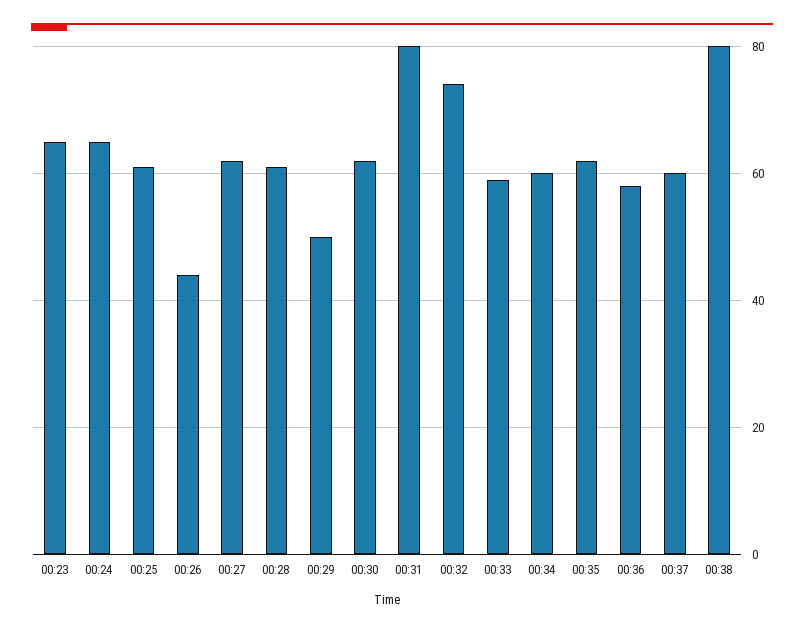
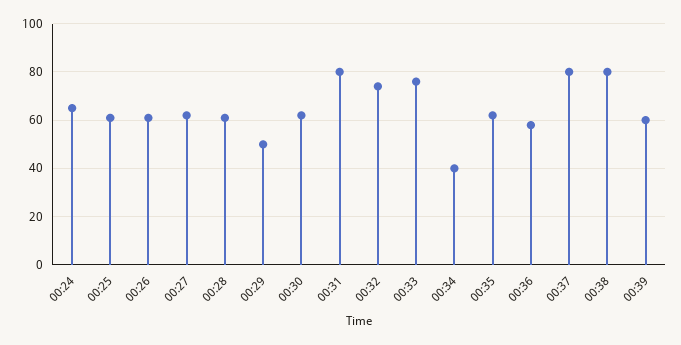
00:23: 65 -> none
00:26: 45 -> 60
00:33: 60 -> 75
00:34: 60 -> 40
00:37: 60 -> 80
00:39: none -> 60

